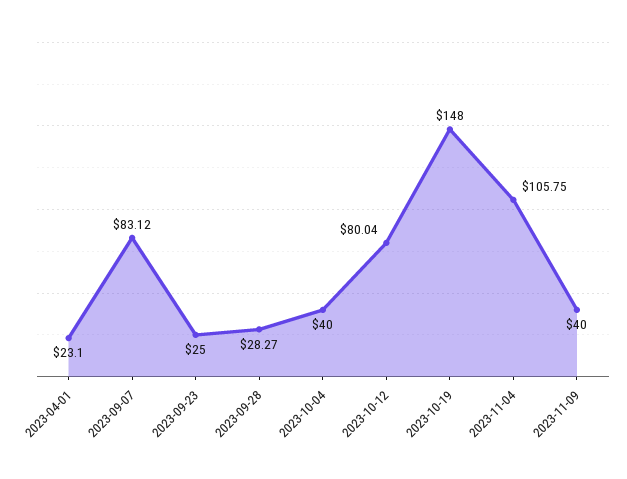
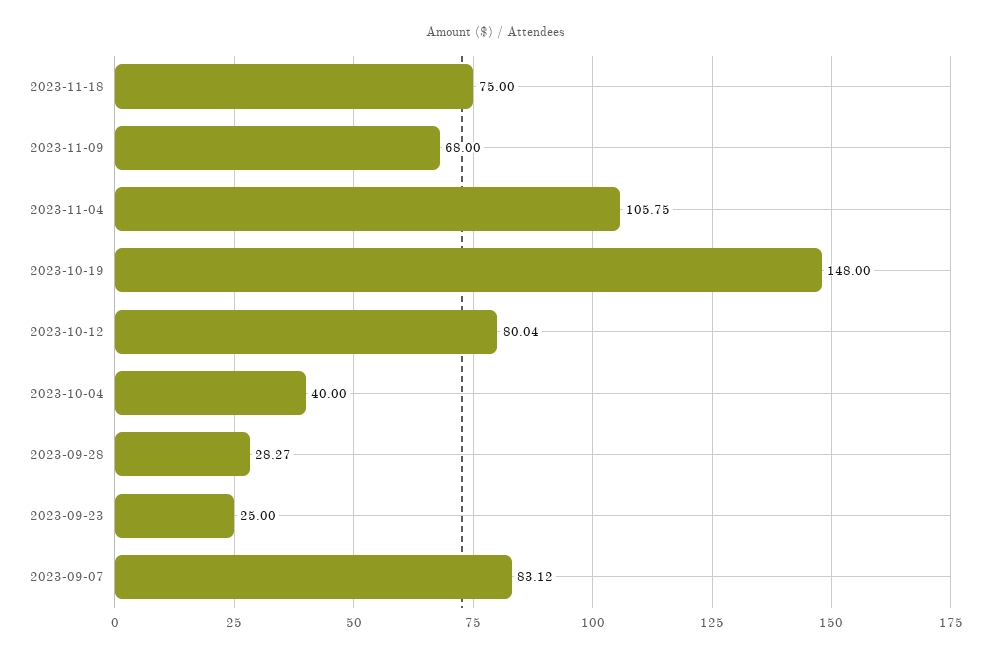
2023-04-01: 23.1 -> none
2023-11-09: 40 -> 68
2023-11-18: none -> 75

